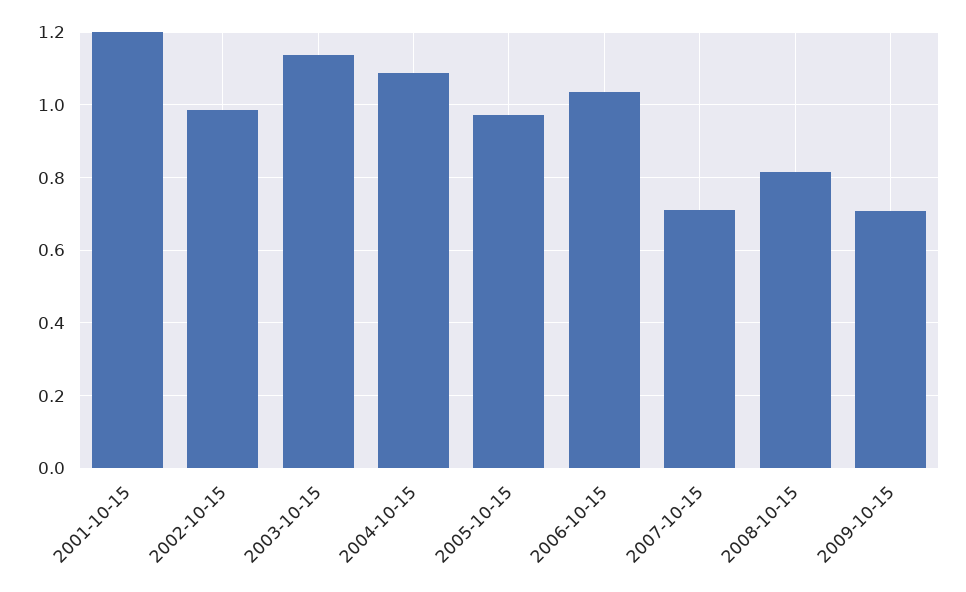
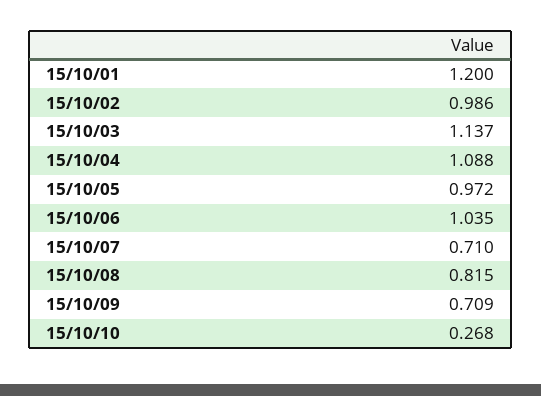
15/10/10: none -> 0.268

